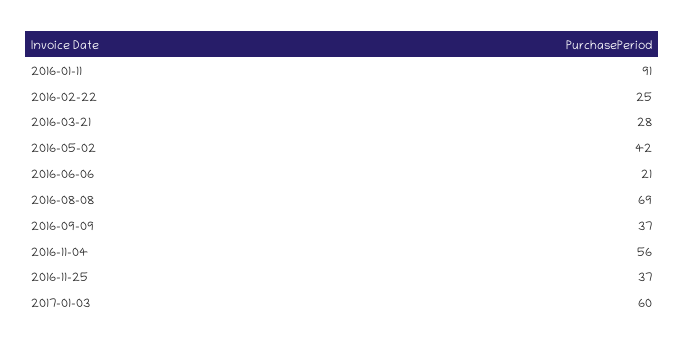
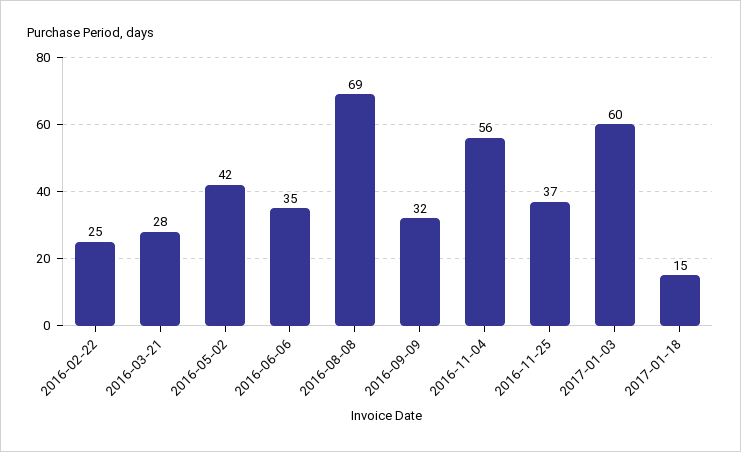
2016-01-11: 91 -> none
2016-06-06: 21 -> 35
2016-09-09: 37 -> 32
2017-01-18: none -> 15

